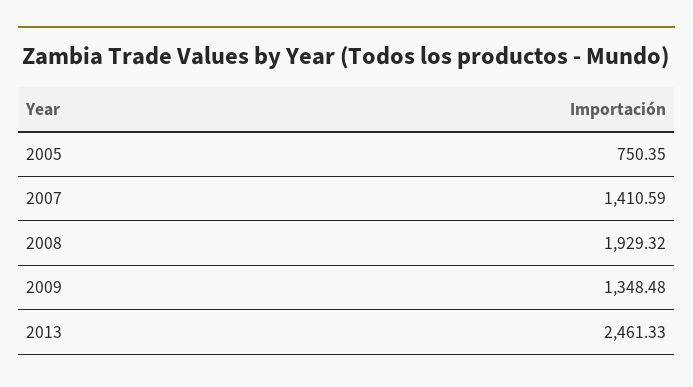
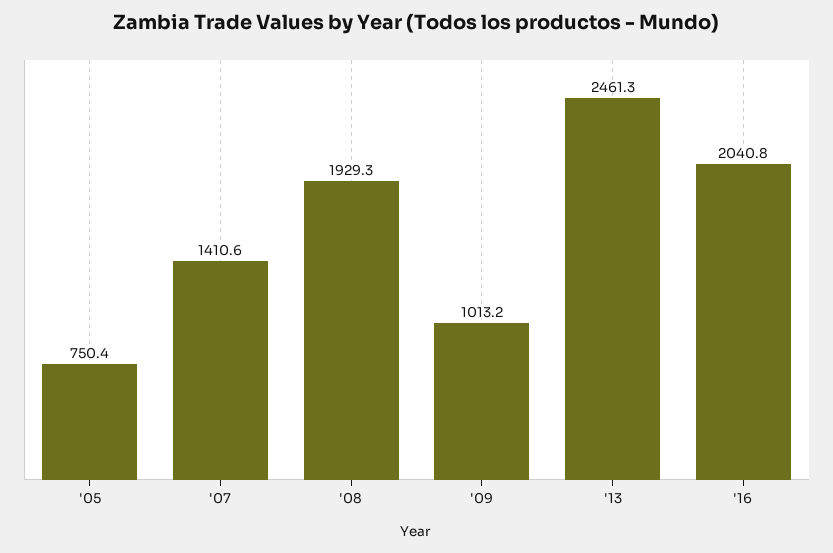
2009: 1348.48 -> 1013.2
'16: none -> 2040.8

